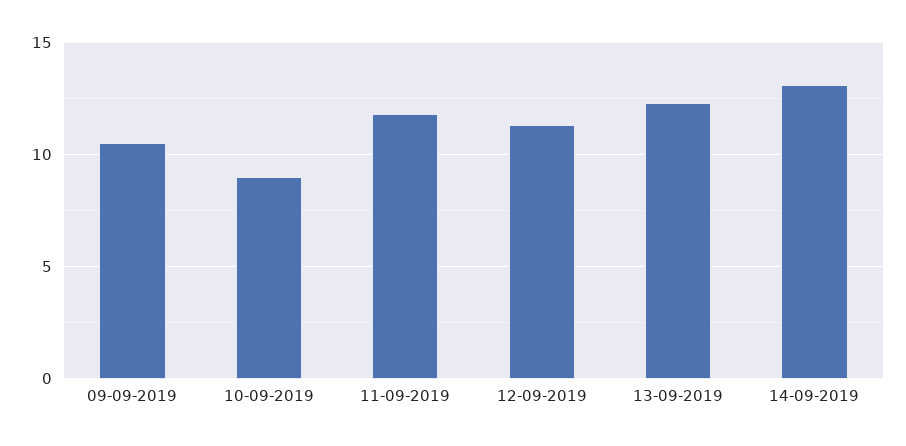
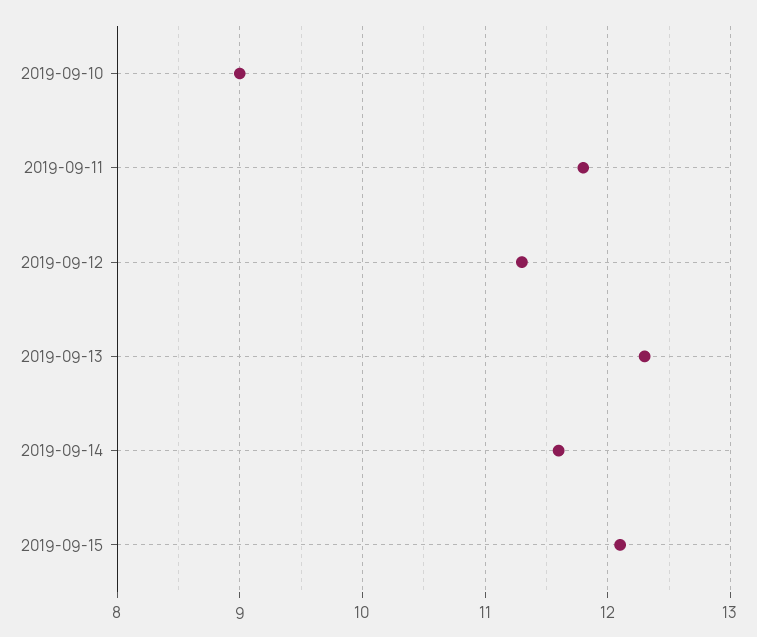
09-09-2019: 10.5 -> none
14-09-2019: 13 -> 11.6
2019-09-15: none -> 12.1

